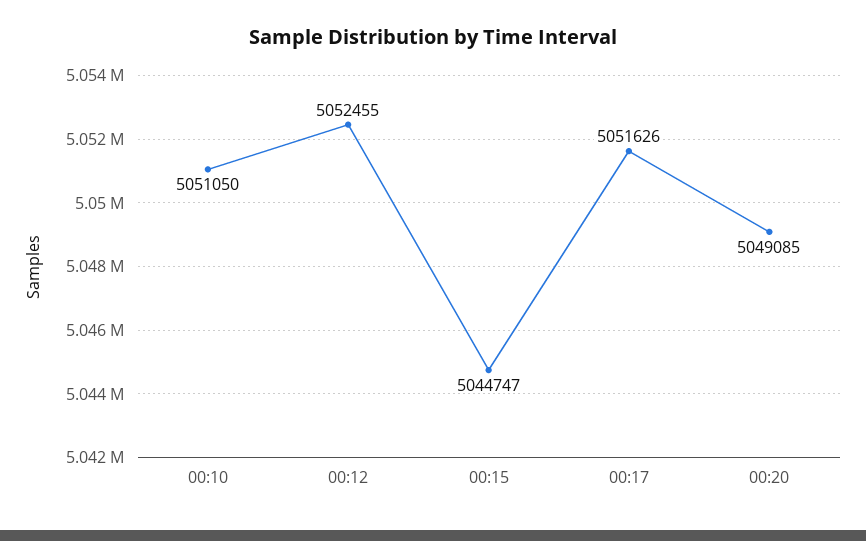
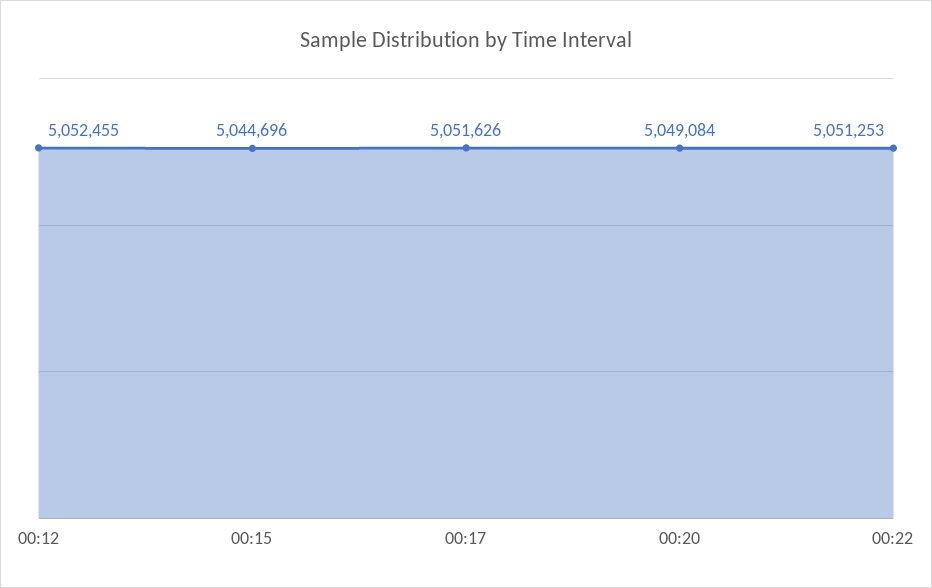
00:10: 5051050 -> none
00:15: 5044747 -> 5044696
00:20: 5049085 -> 5049084
00:22: none -> 5051253

